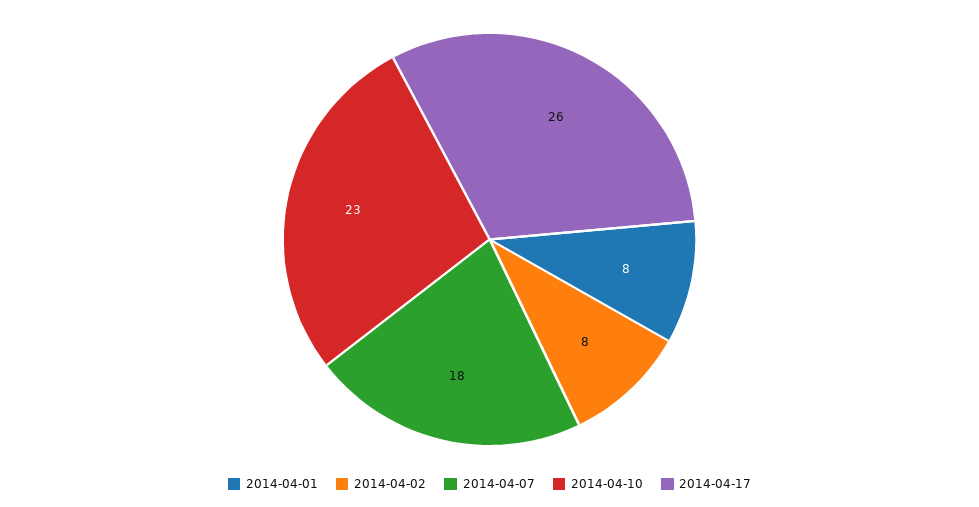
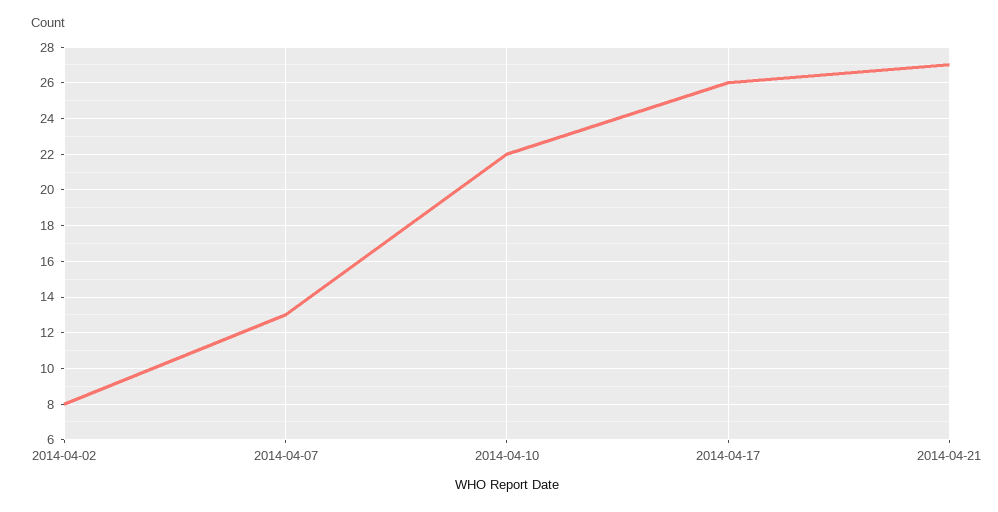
2014-04-01: 8 -> none
2014-04-07: 18 -> 13
2014-04-10: 23 -> 22
2014-04-21: none -> 27

